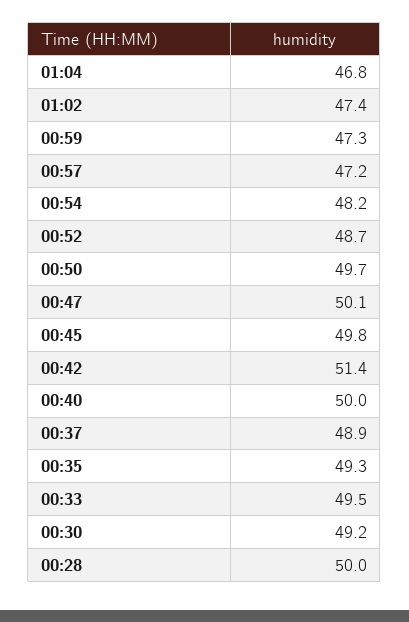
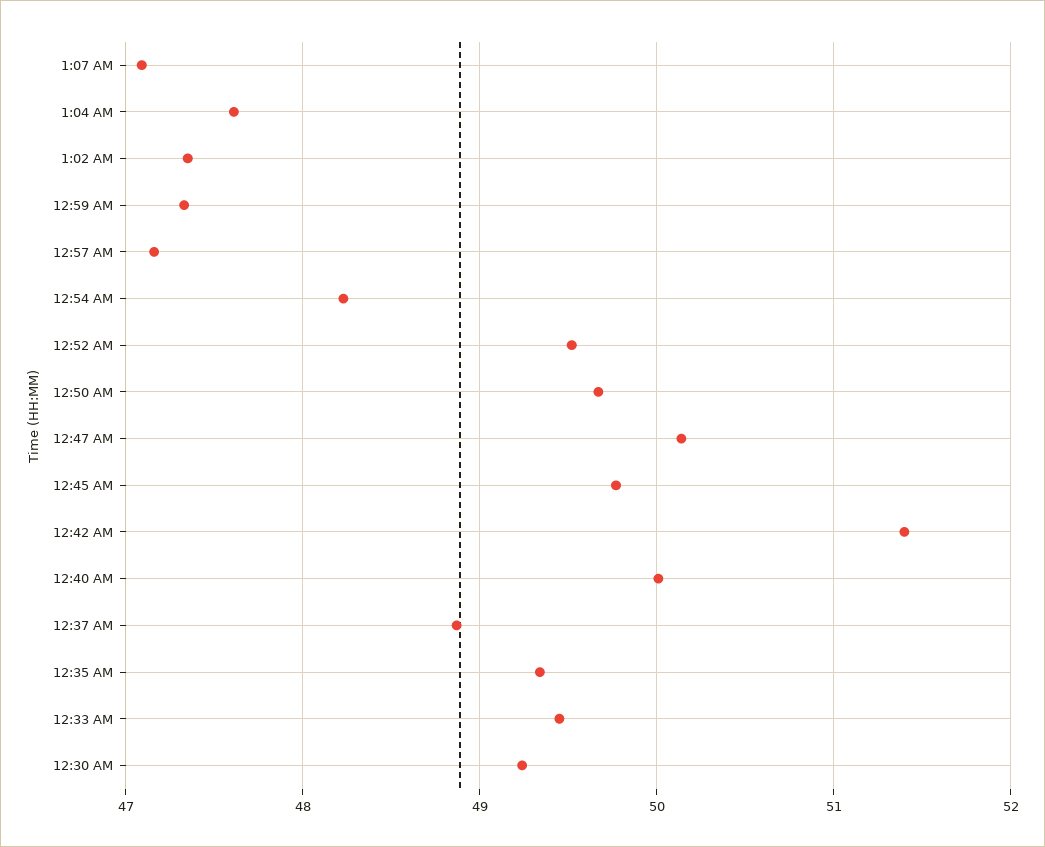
01:04: 46.8 -> 47.6
00:52: 48.7 -> 49.5
00:28: 50 -> none
1:07 AM: none -> 47.1

